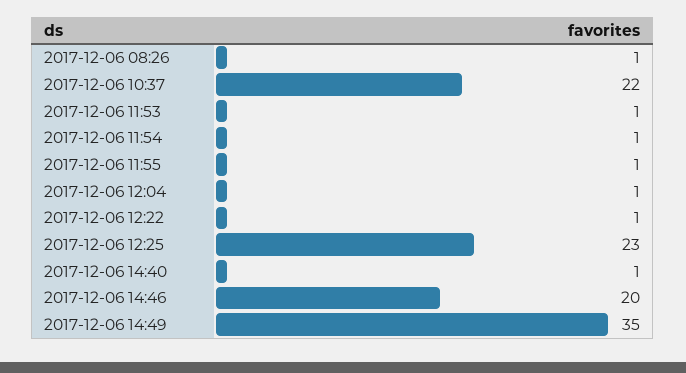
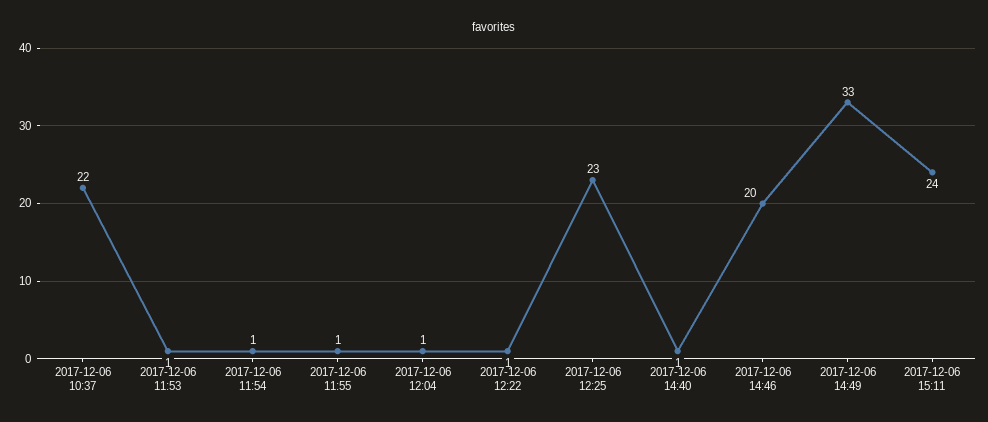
2017-12-06 08:26: 1 -> none
2017-12-06 14:49: 35 -> 33
2017-12-06 15:11: none -> 24

